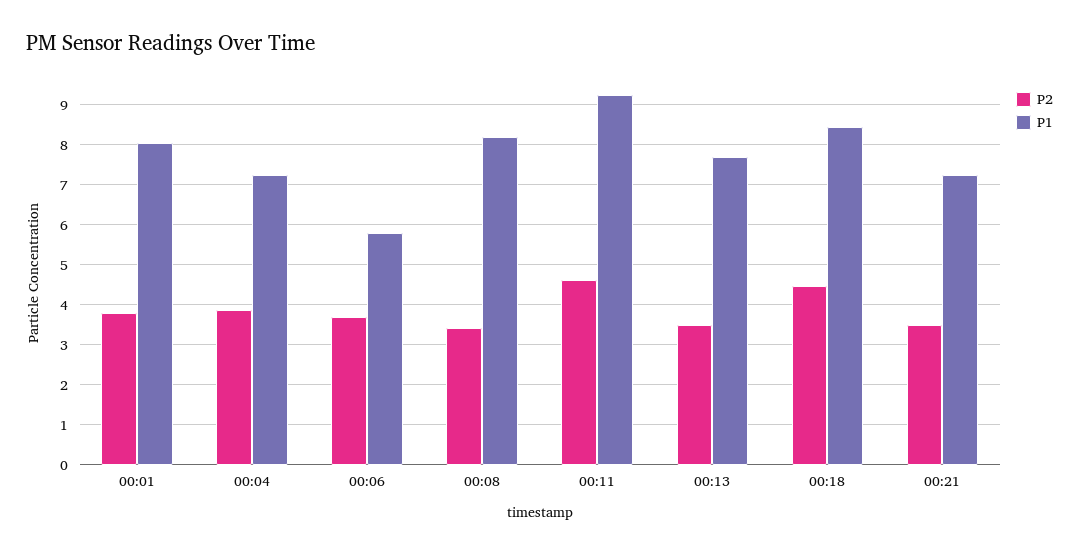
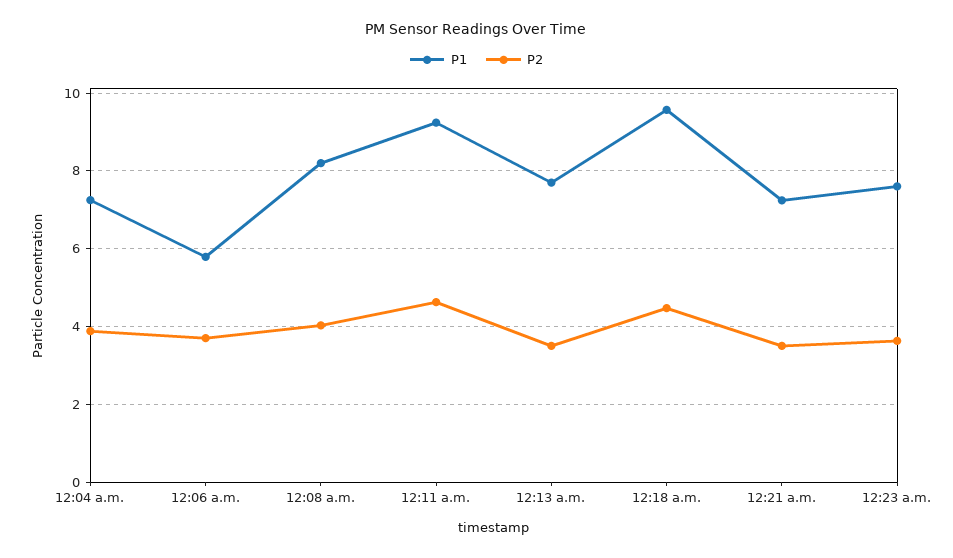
P2, 00:01: 3.8 -> none
P1, 00:01: 8 -> none
P2, 00:08: 3.4 -> 4
P1, 00:18: 8.4 -> 9.6
P1, 12:23 a.m.: none -> 7.6
P2, 12:23 a.m.: none -> 3.6

